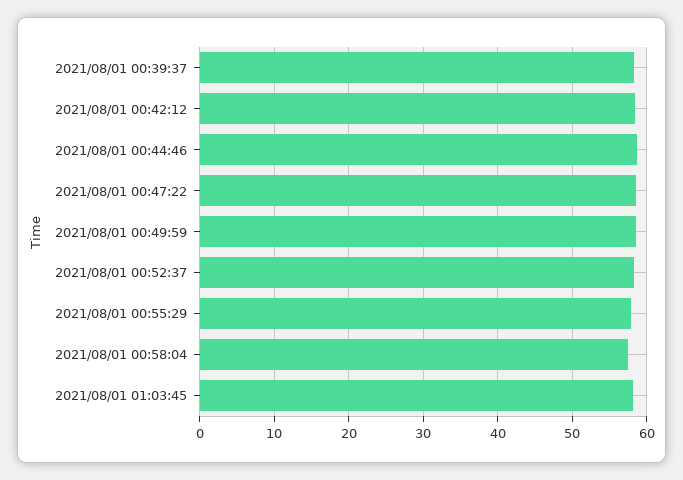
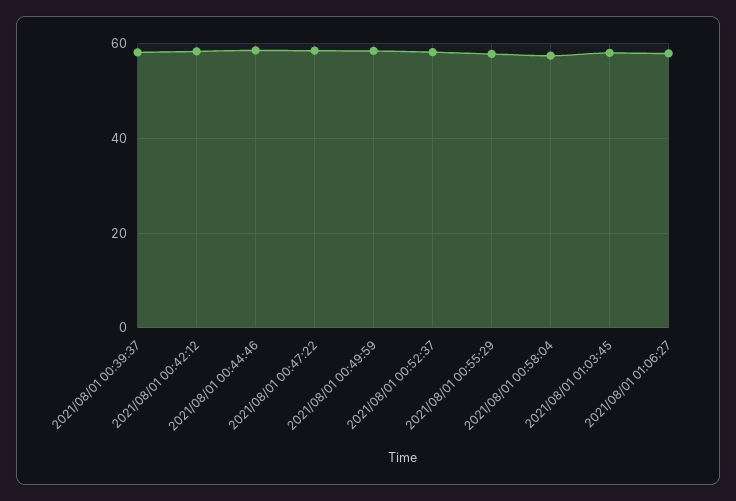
2021/08/01 01:06:27: none -> 58

